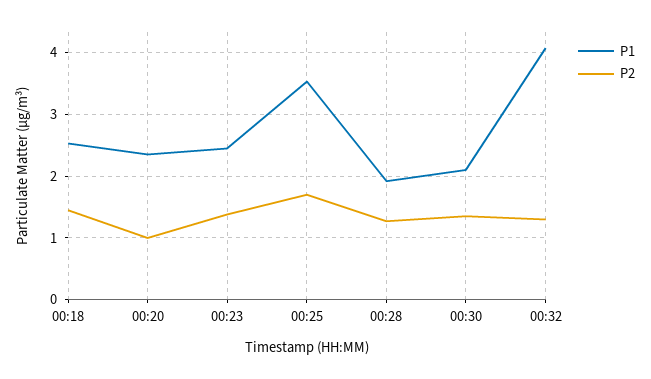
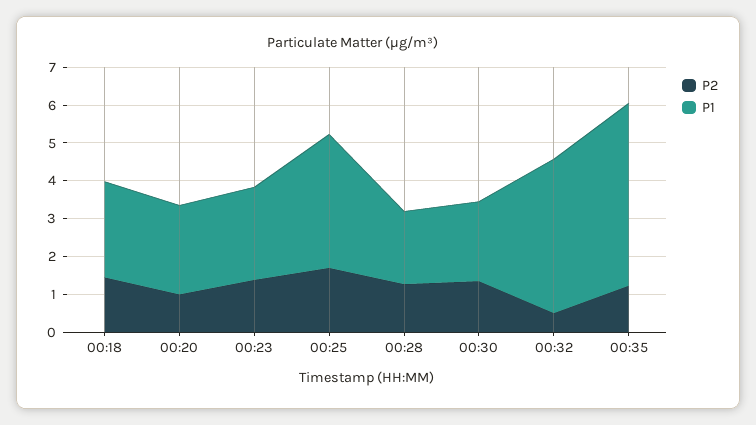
P2, 00:32: 1.3 -> 0.5
P2, 00:35: none -> 1.25
P1, 00:35: none -> 4.75

